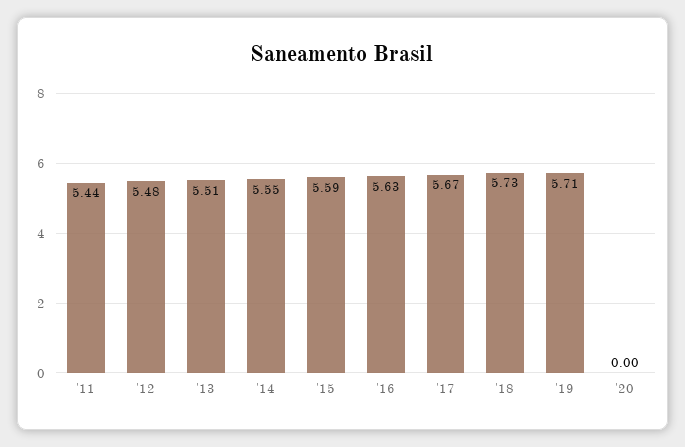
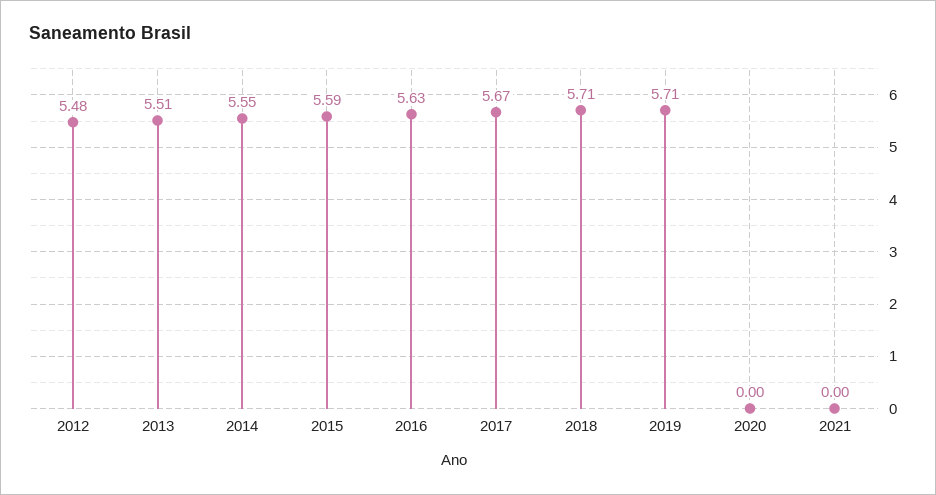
'11: 5.44 -> none
'18: 5.73 -> 5.71
2021: none -> 0

